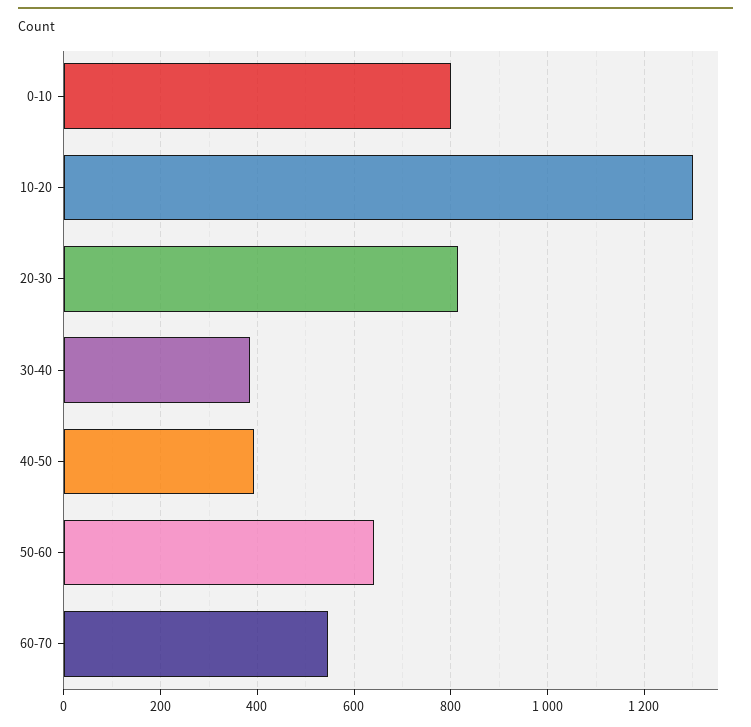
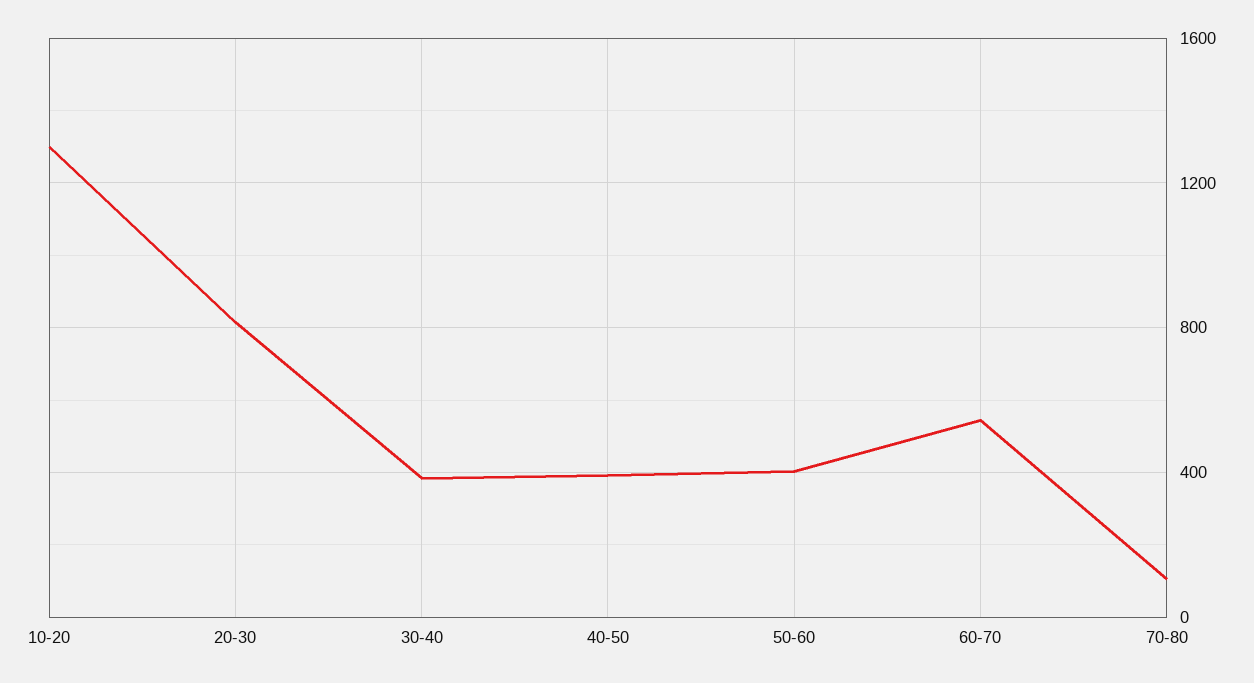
0-10: 800 -> none
50-60: 640 -> 400
70-80: none -> 100

